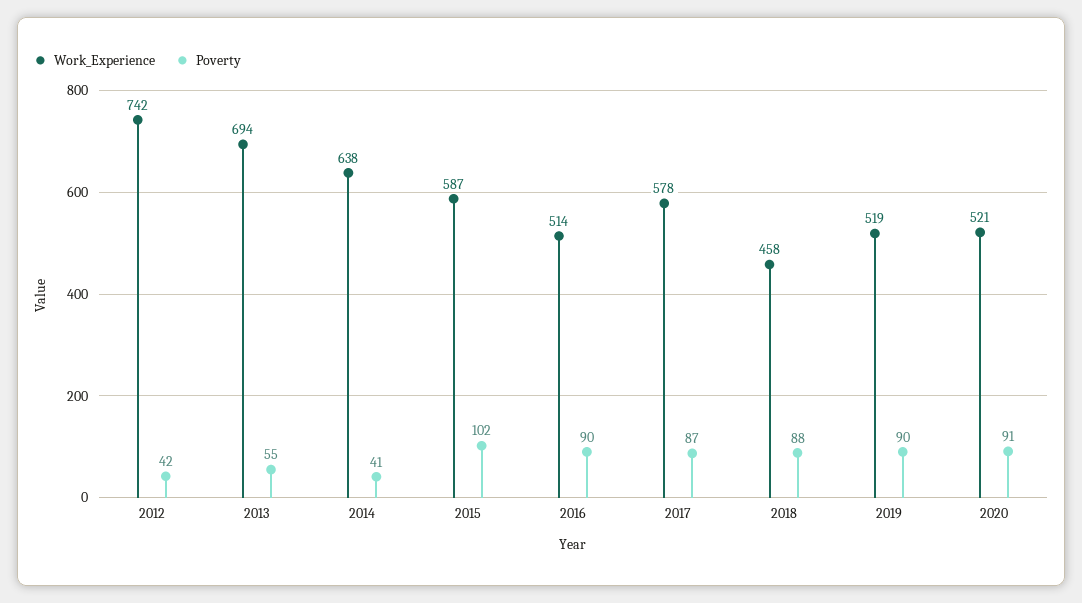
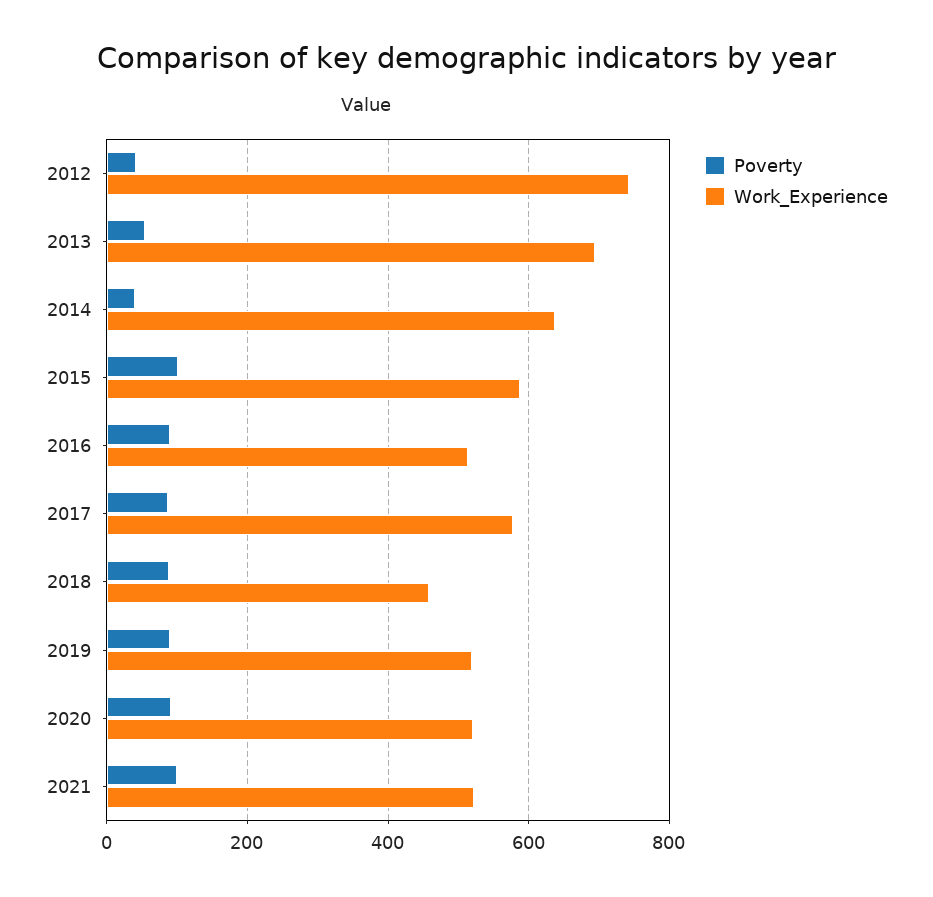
Poverty, 2021: none -> 100
Work_Experience, 2021: none -> 520

